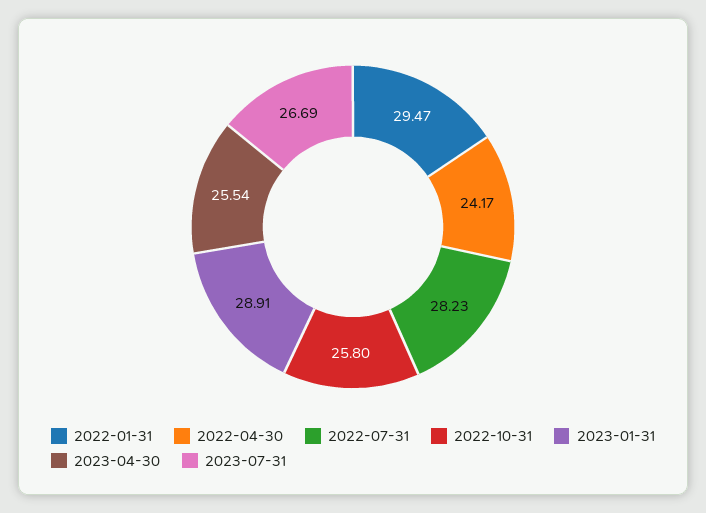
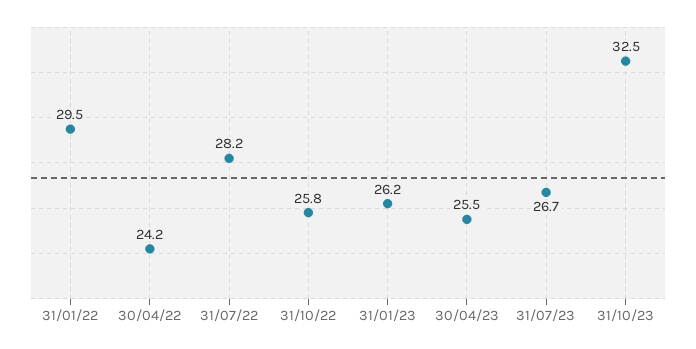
2023-01-31: 28.91 -> 26.2
31/10/23: none -> 32.5

